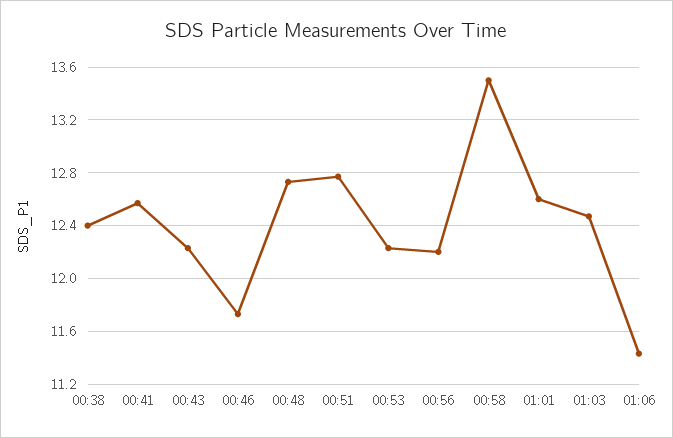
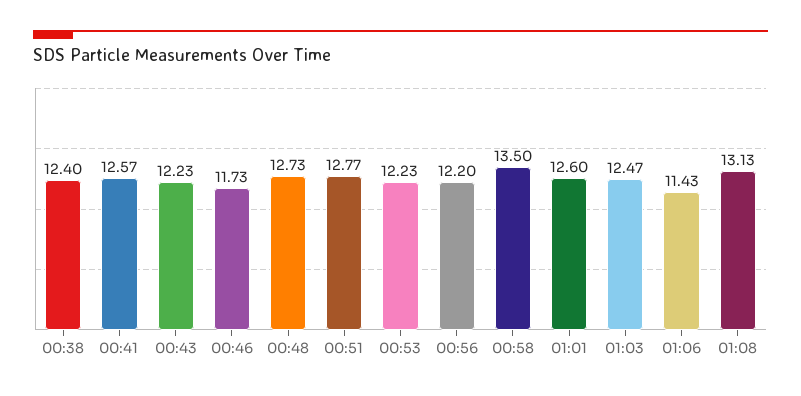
01:08: none -> 13.13

